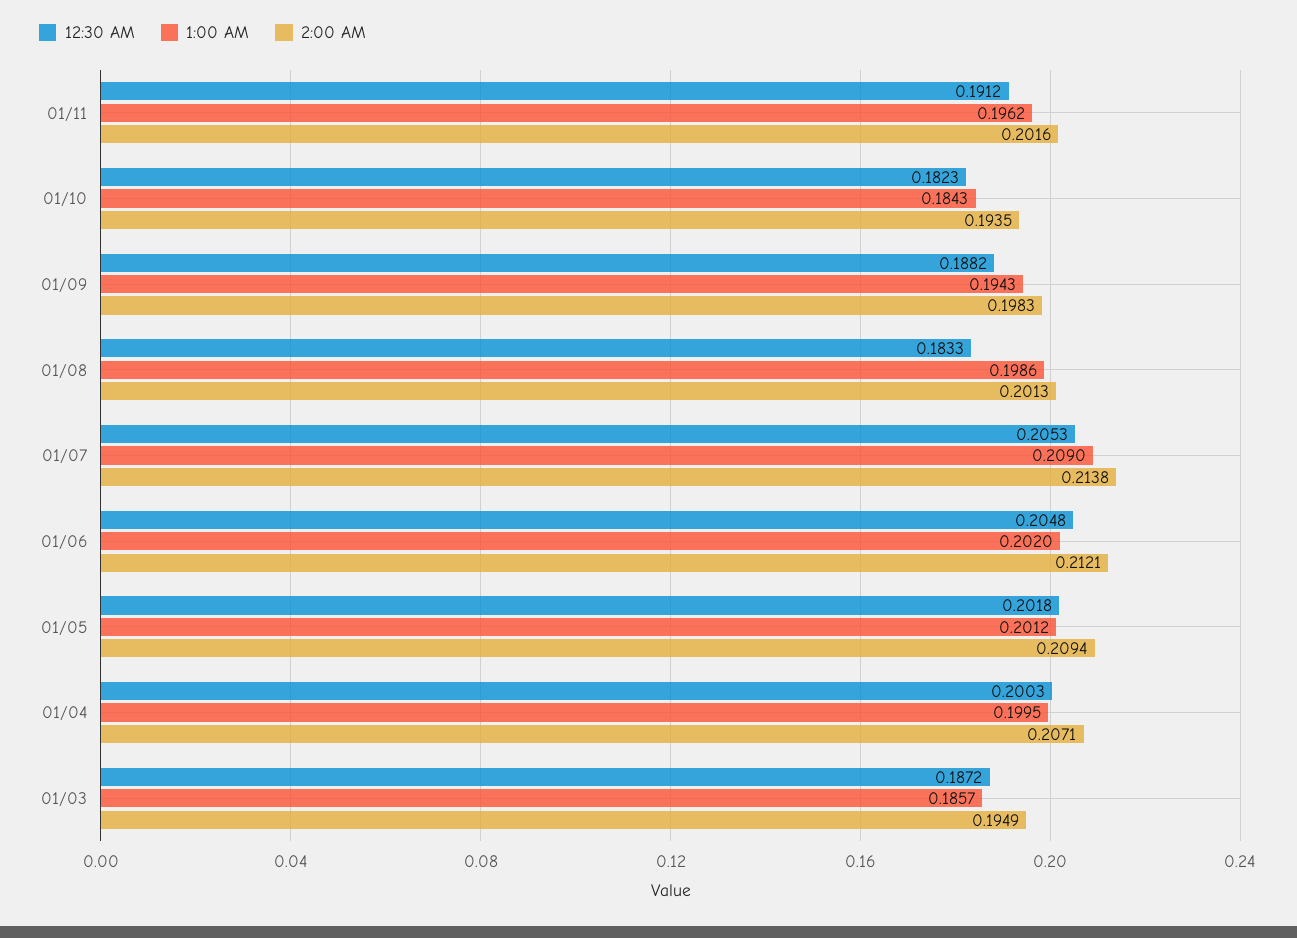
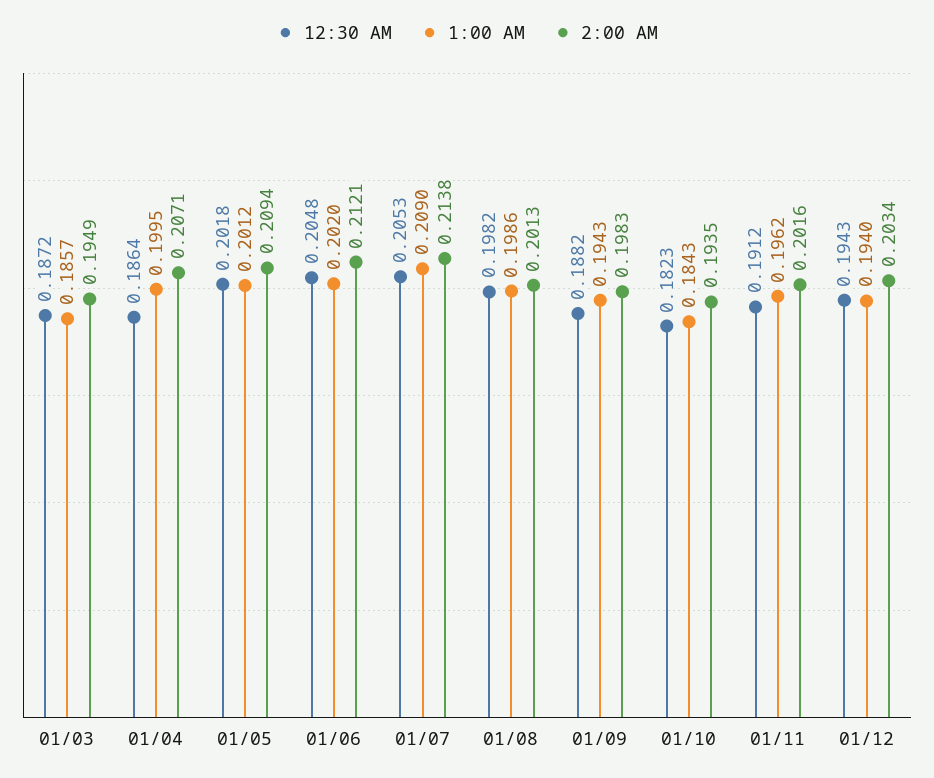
12:30 AM, 01/08: 0.1833 -> 0.1982
12:30 AM, 01/04: 0.2003 -> 0.1864
12:30 AM, 01/12: none -> 0.1943
1:00 AM, 01/12: none -> 0.194
2:00 AM, 01/12: none -> 0.2034

